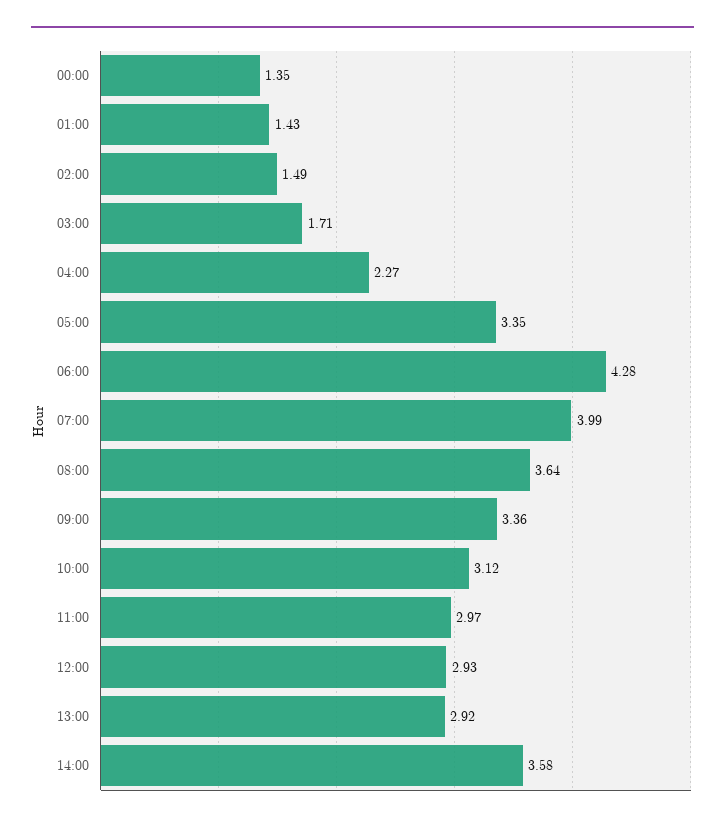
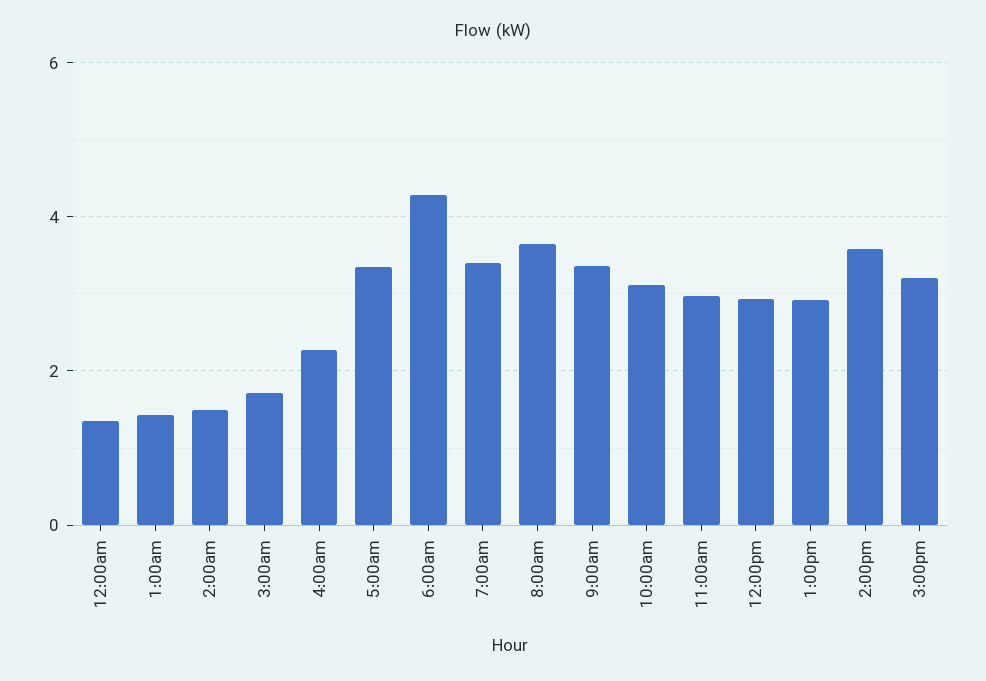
07:00: 3.99 -> 3.4
3:00pm: none -> 3.2

